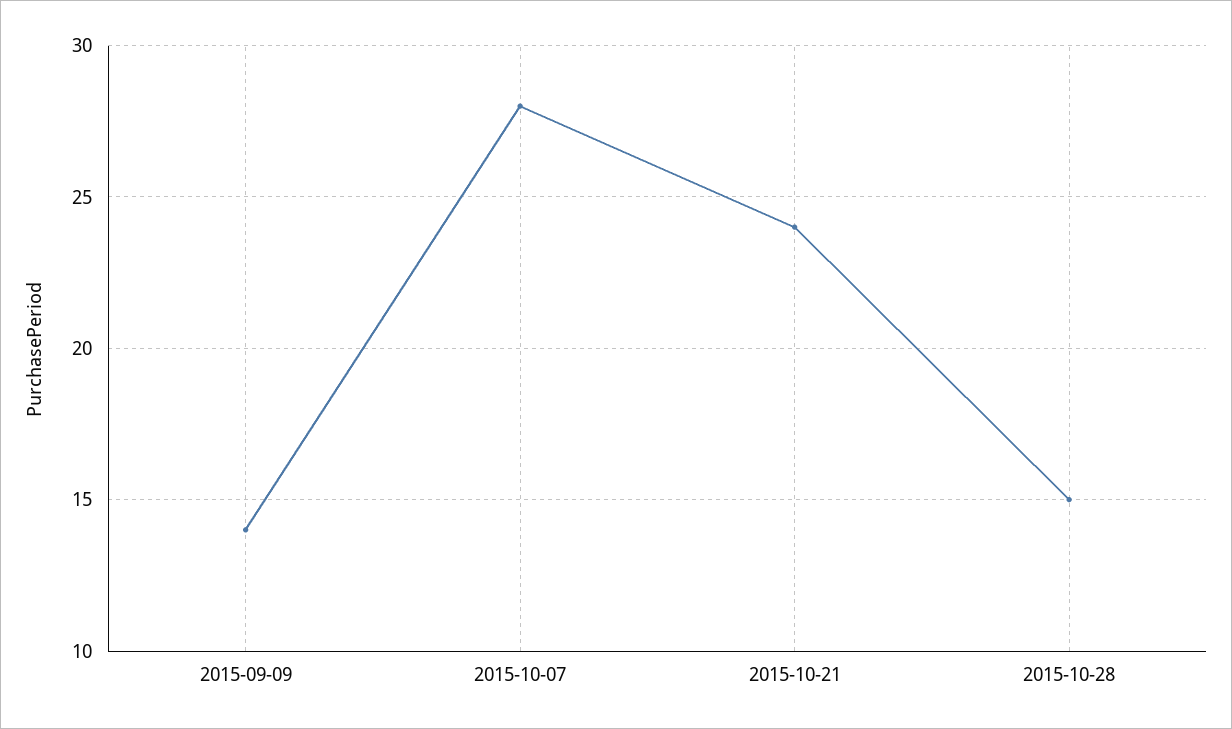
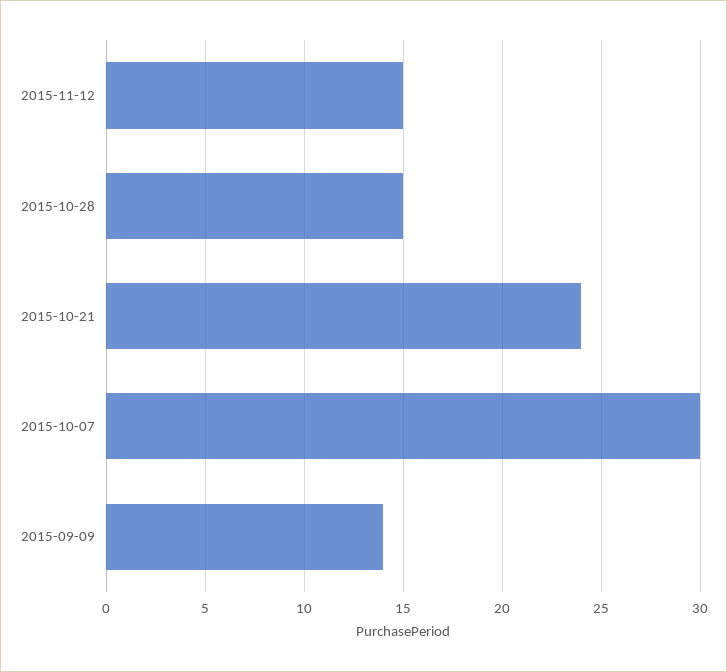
2015-10-07: 28 -> 30
2015-11-12: none -> 15

